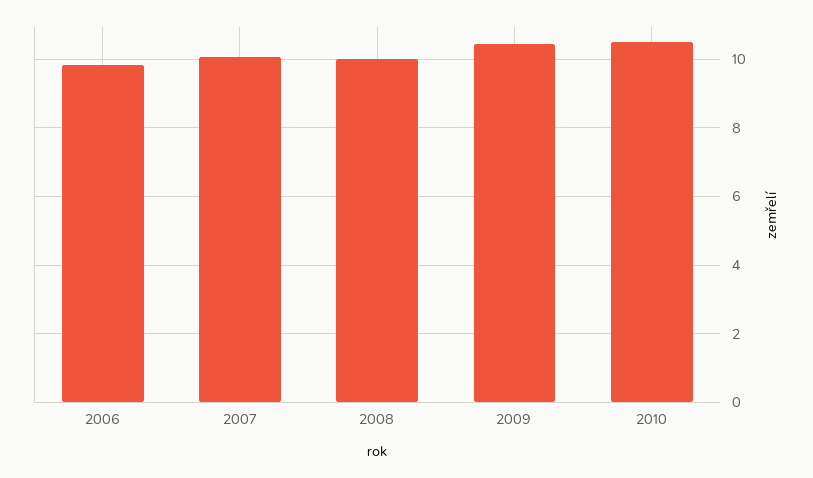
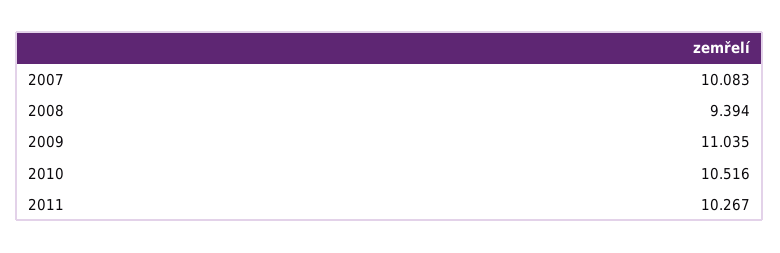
2006: 9.8 -> none
2008: 10 -> 9.394
2009: 10.4 -> 11.035
2011: none -> 10.267

